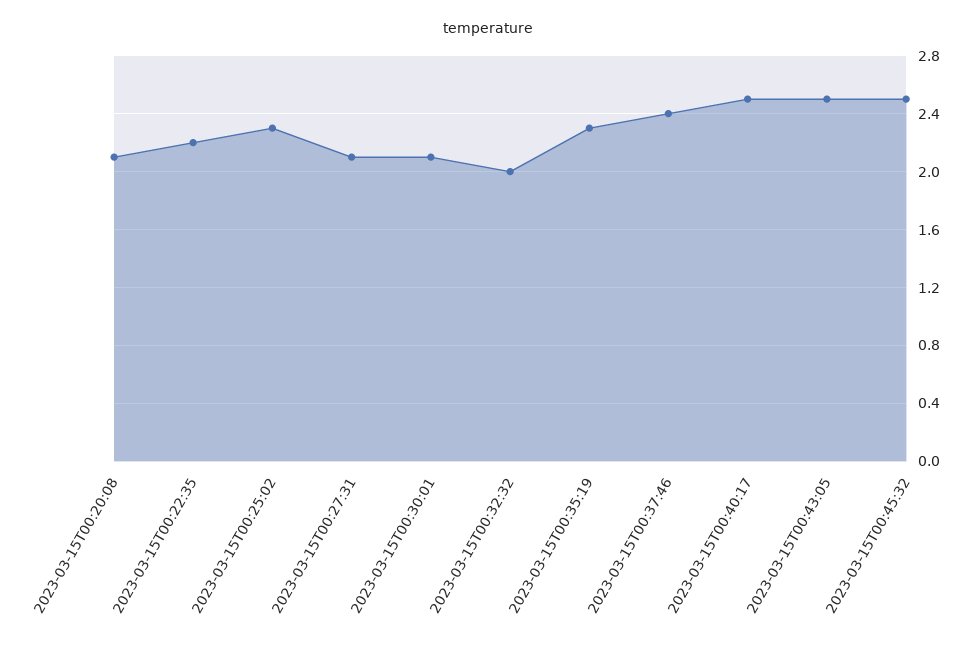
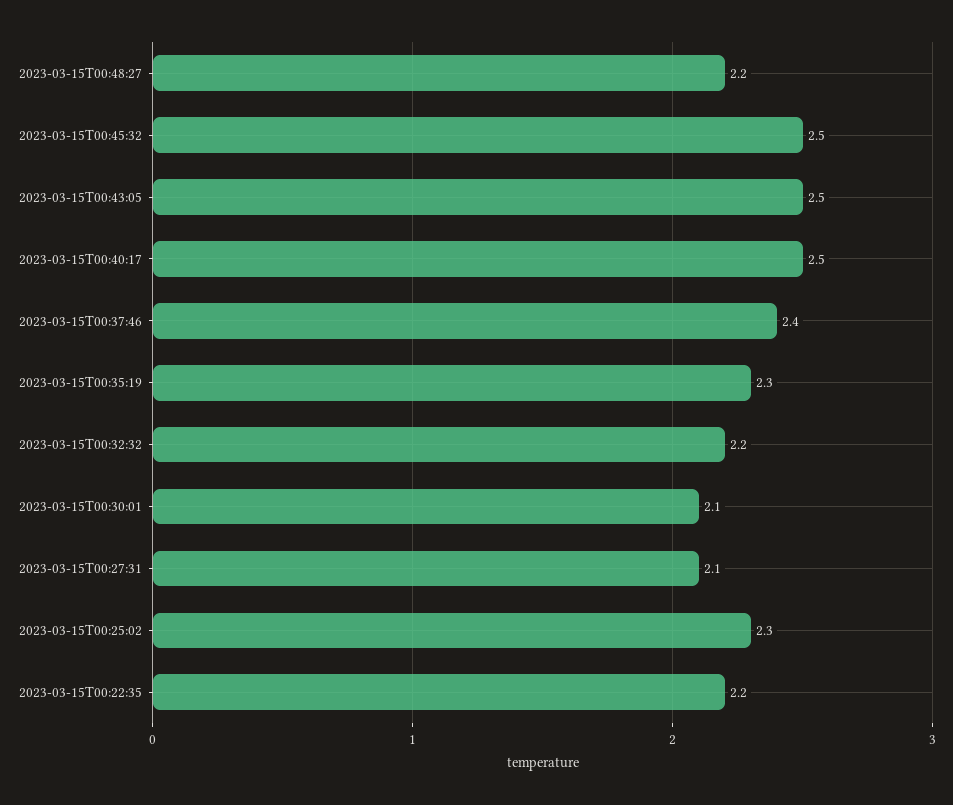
2023-03-15T00:20:08: 2.1 -> none
2023-03-15T00:32:32: 2 -> 2.2
2023-03-15T00:48:27: none -> 2.2

